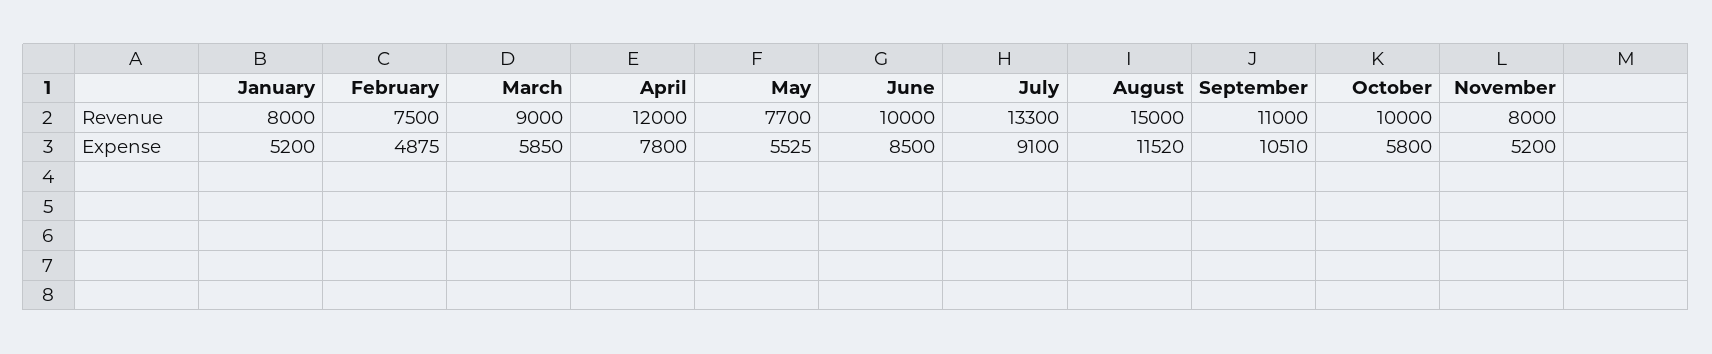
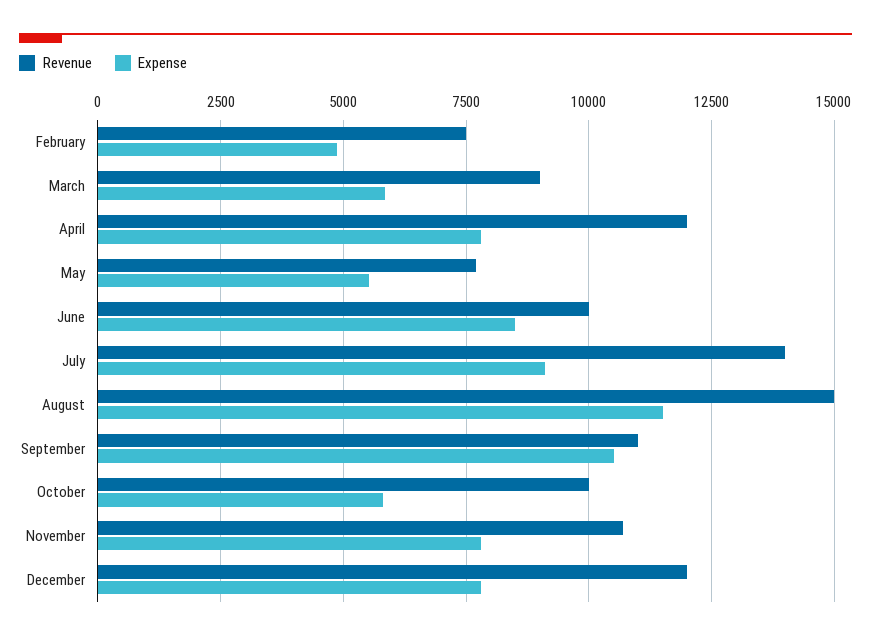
Revenue, January: 8000 -> none
Revenue, July: 13300 -> 14000
Revenue, November: 8000 -> 10750
Expense, January: 5200 -> none
Expense, November: 5200 -> 7750
Revenue, December: none -> 12000
Expense, December: none -> 7750

